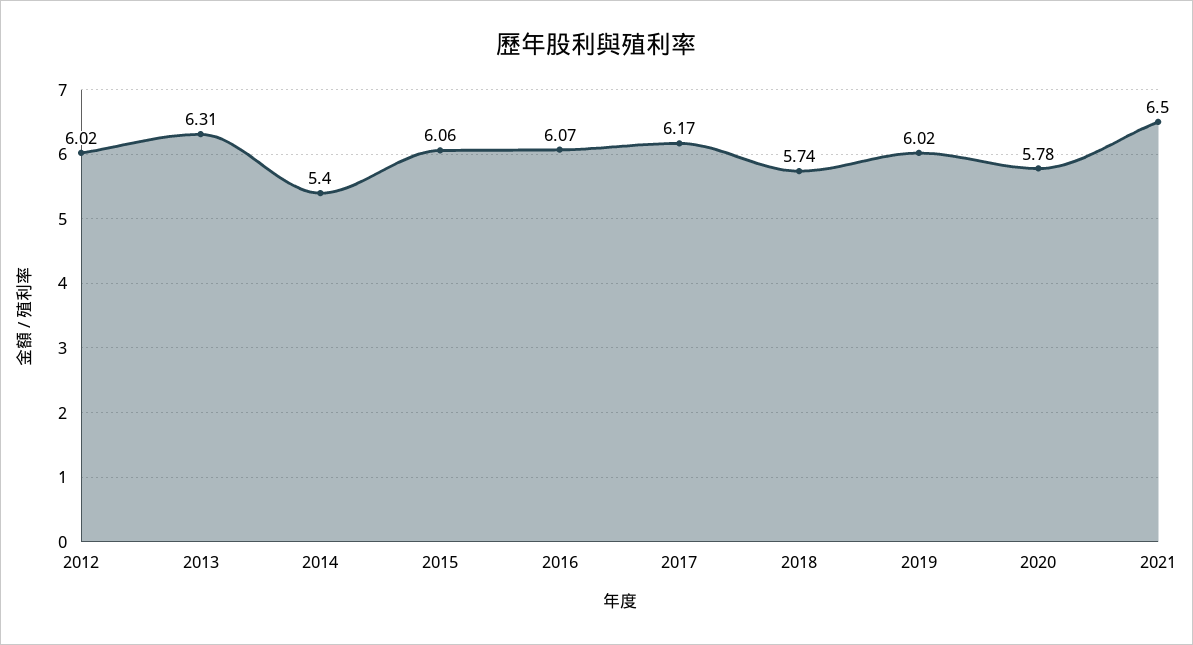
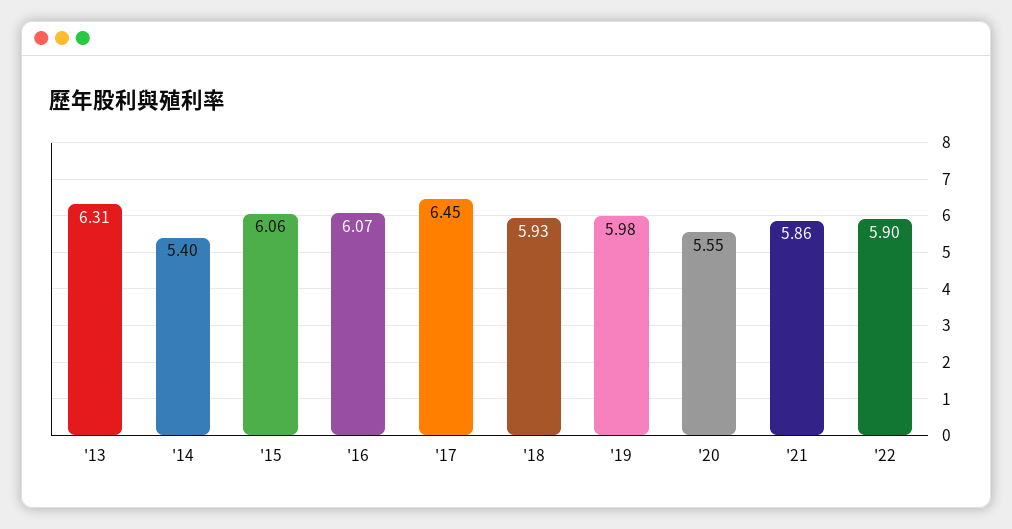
2012: 6.02 -> none
2017: 6.17 -> 6.45
2018: 5.74 -> 5.93
2019: 6.02 -> 5.98
2020: 5.78 -> 5.55
2021: 6.5 -> 5.86
'22: none -> 5.9

